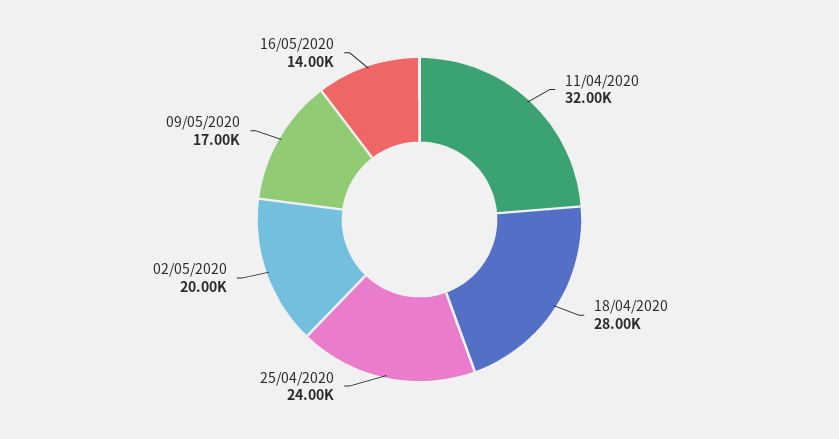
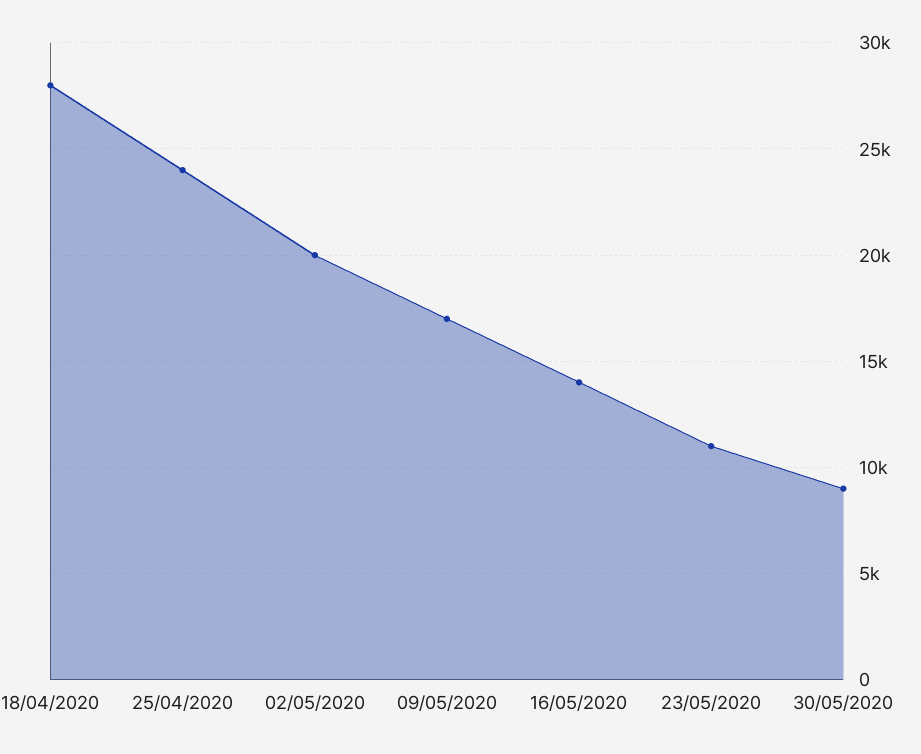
11/04/2020: 32000 -> none
23/05/2020: none -> 11000
30/05/2020: none -> 9000

